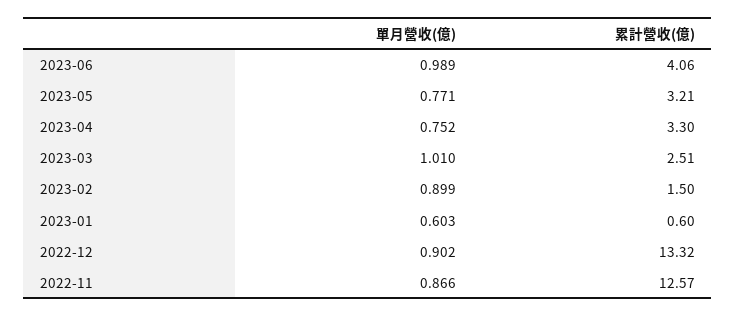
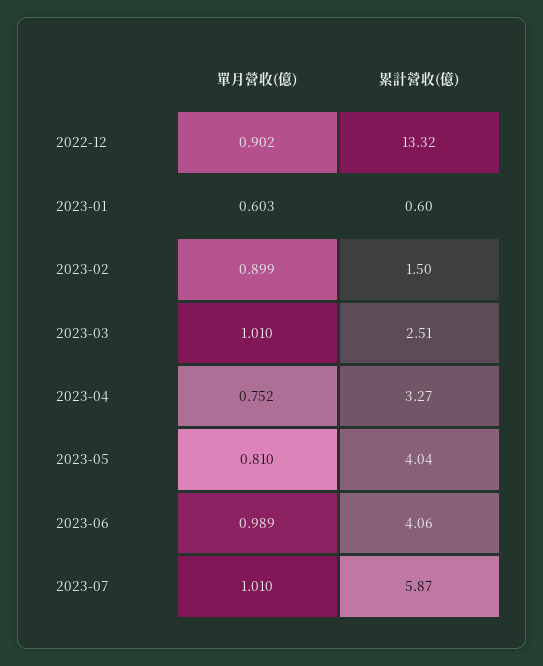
單月營收(億), 2023-05: 0.771 -> 0.81
累計營收(億), 2023-05: 3.21 -> 4.04
累計營收(億), 2023-04: 3.3 -> 3.27
單月營收(億), 2022-11: 0.866 -> none
累計營收(億), 2022-11: 12.57 -> none
單月營收(億), 2023-07: none -> 1.01
累計營收(億), 2023-07: none -> 5.87

